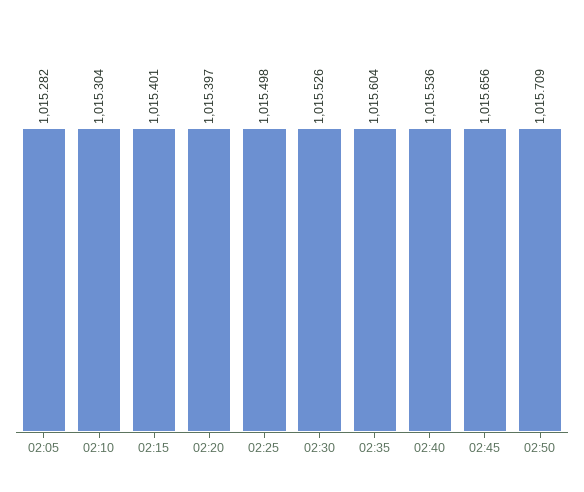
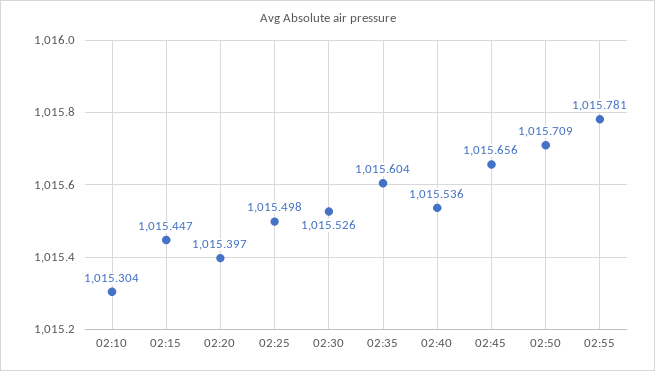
02:05: 1015.282 -> none
02:15: 1015.401 -> 1015.447
02:55: none -> 1015.781

